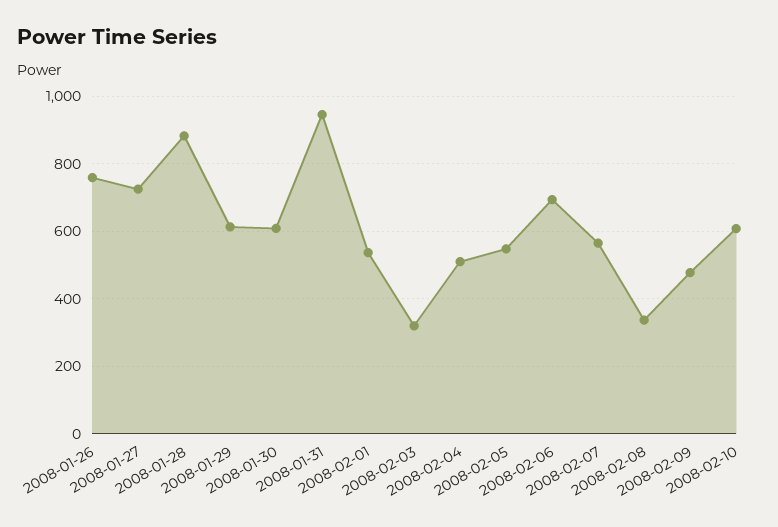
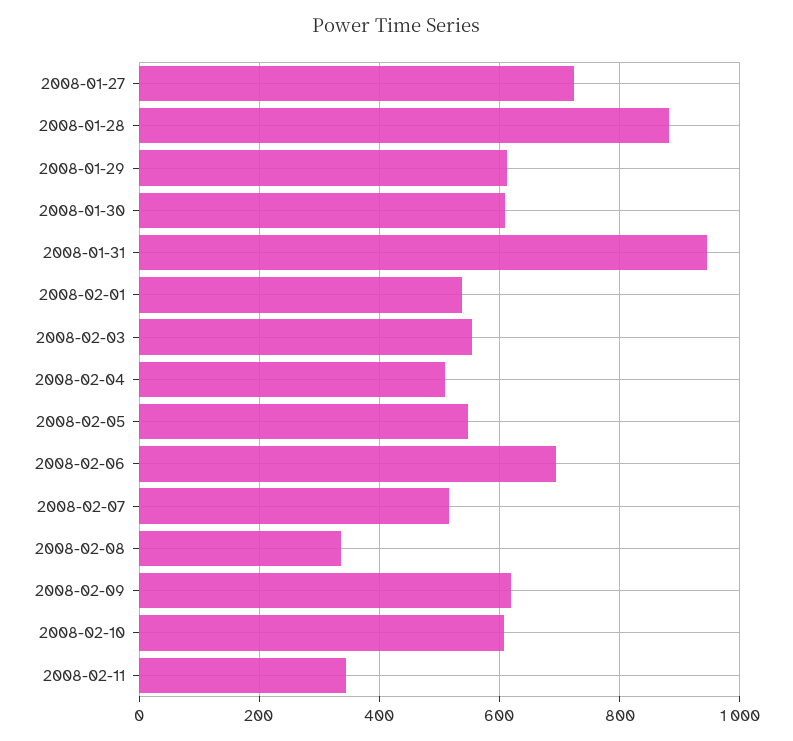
2008-01-26: 760 -> none
2008-02-03: 320 -> 560
2008-02-07: 560 -> 520
2008-02-09: 480 -> 620
2008-02-11: none -> 340

